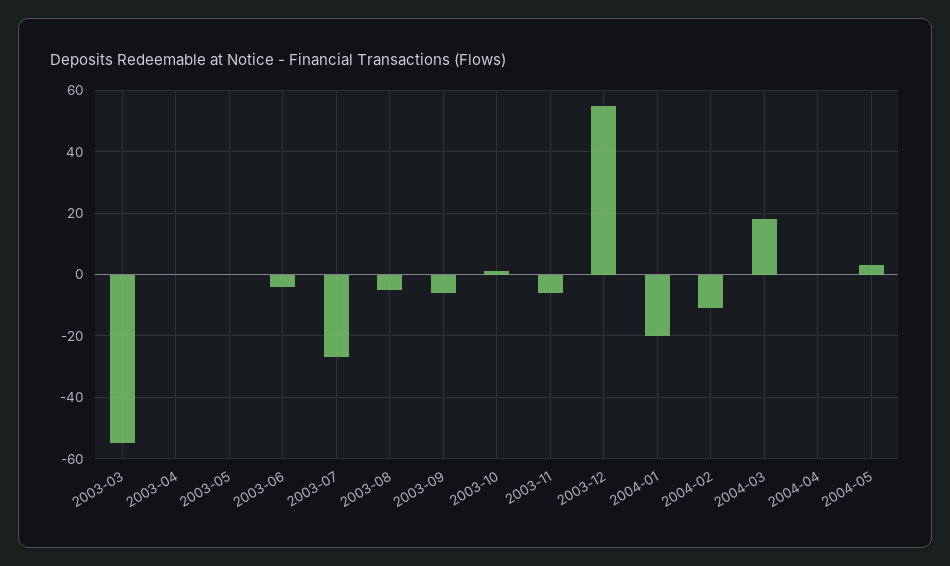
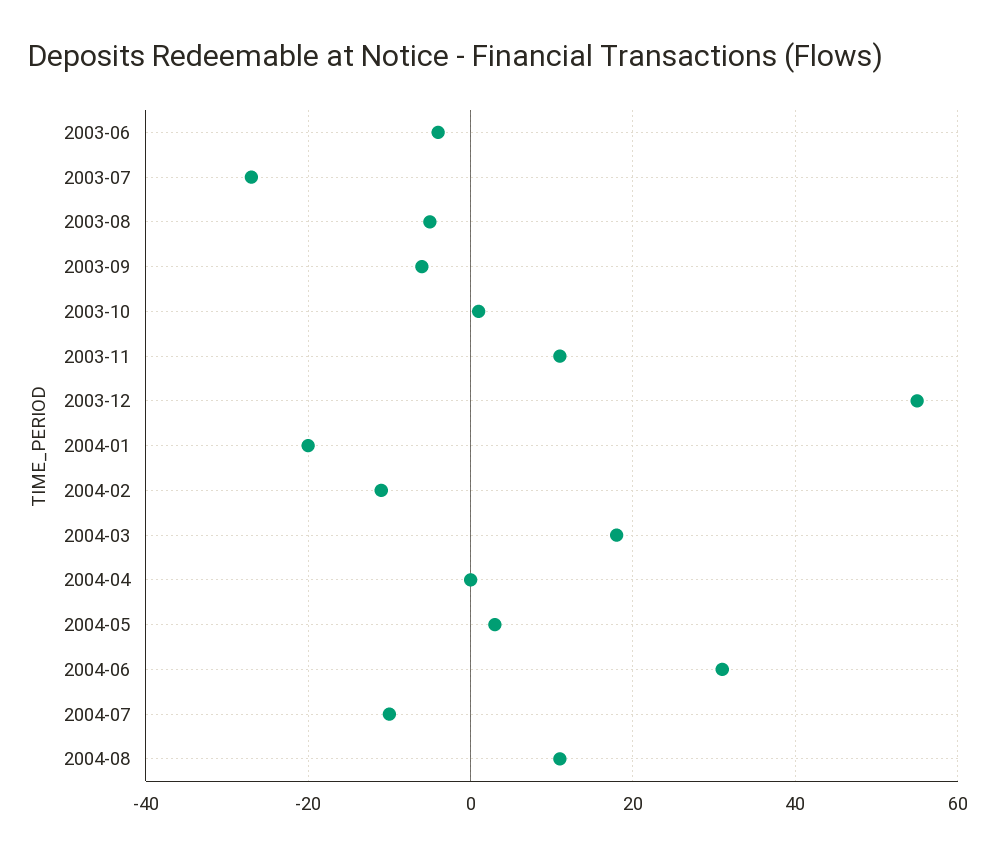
2003-03: -55 -> none
2003-04: 0 -> none
2003-05: 0 -> none
2003-11: -5 -> 10
2004-06: none -> 30
2004-07: none -> -10
2004-08: none -> 10

